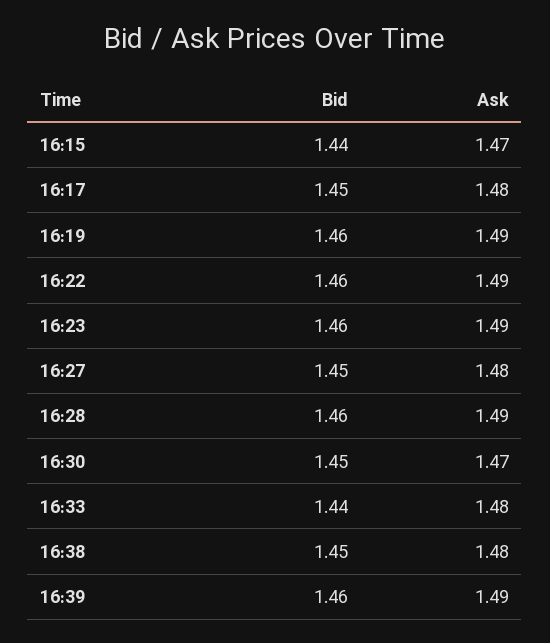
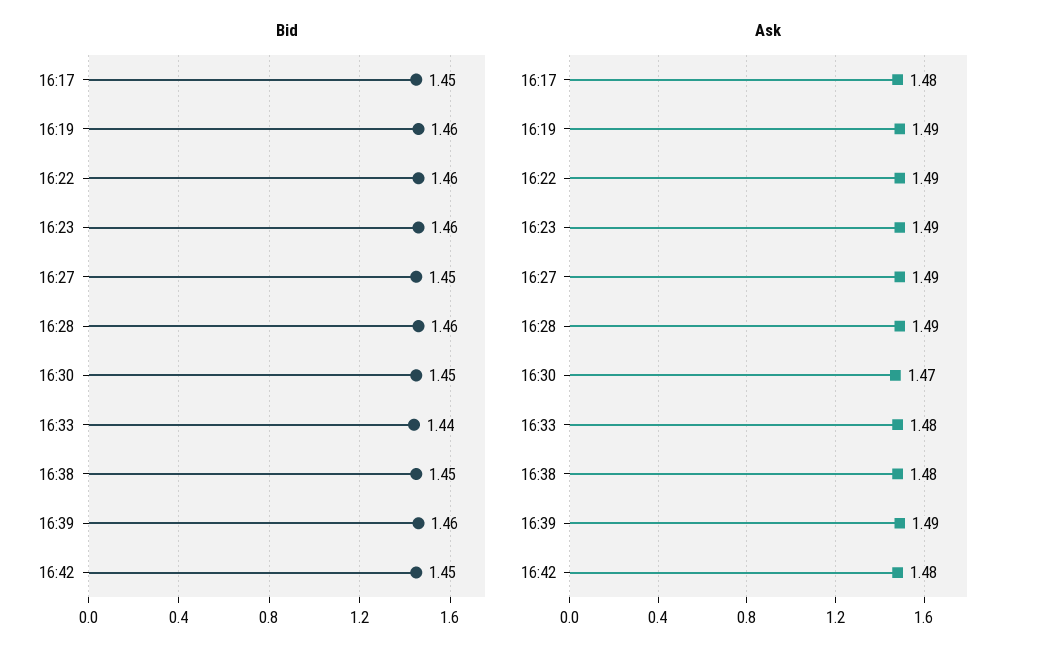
Bid, 16:15: 1.44 -> none
Ask, 16:15: 1.47 -> none
Ask, 16:27: 1.48 -> 1.49
Bid, 16:42: none -> 1.45
Ask, 16:42: none -> 1.48

